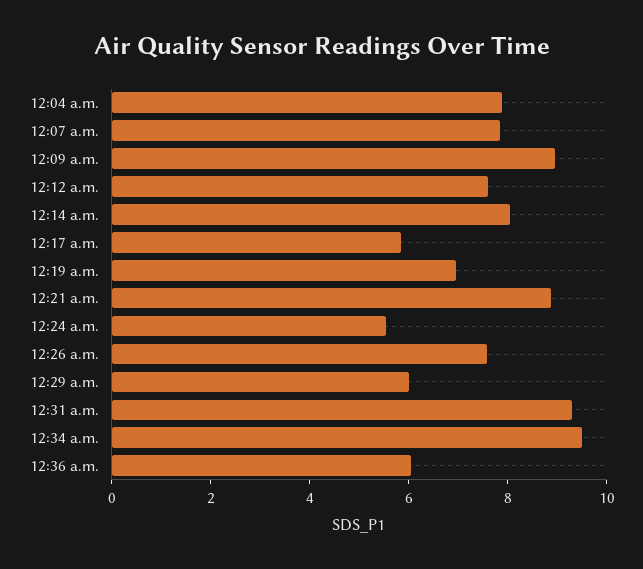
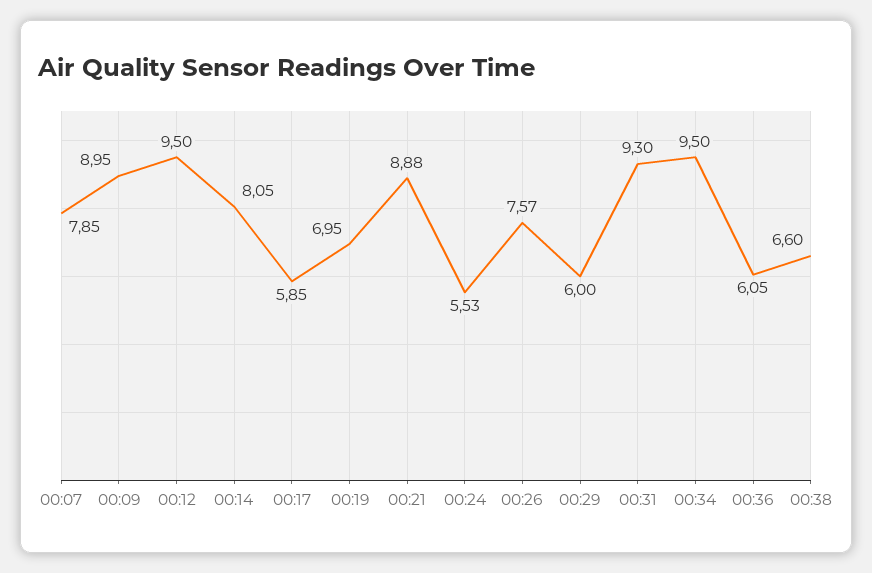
12:04 a.m.: 8 -> none
12:12 a.m.: 7.5 -> 9.5
00:38: none -> 6.6

